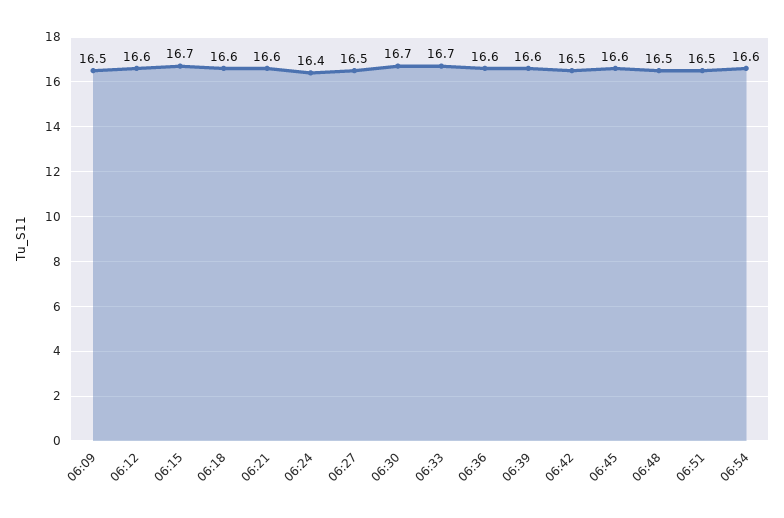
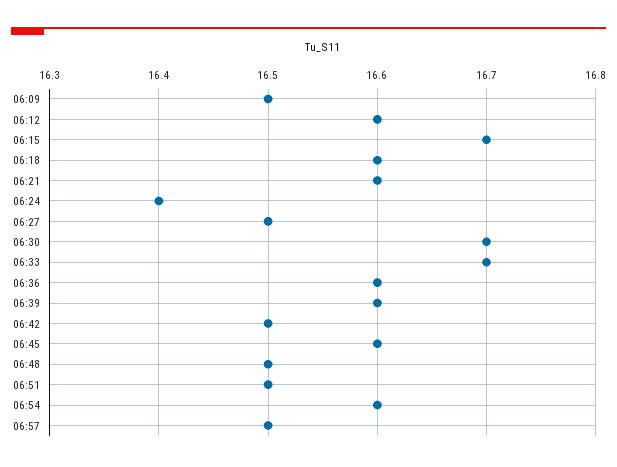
06:57: none -> 16.5

